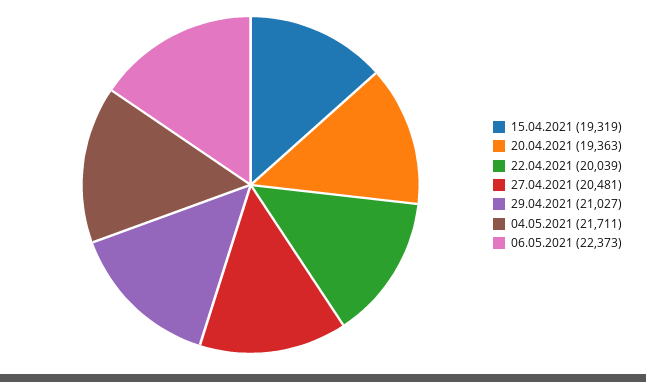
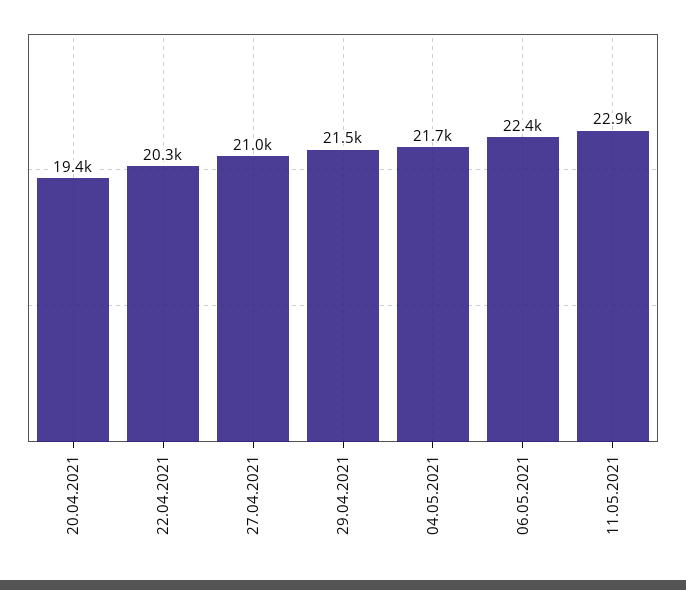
15.04.2021: 19319 -> none
22.04.2021: 20039 -> 20300
27.04.2021: 20481 -> 21000
29.04.2021: 21027 -> 21500
11.05.2021: none -> 22900

